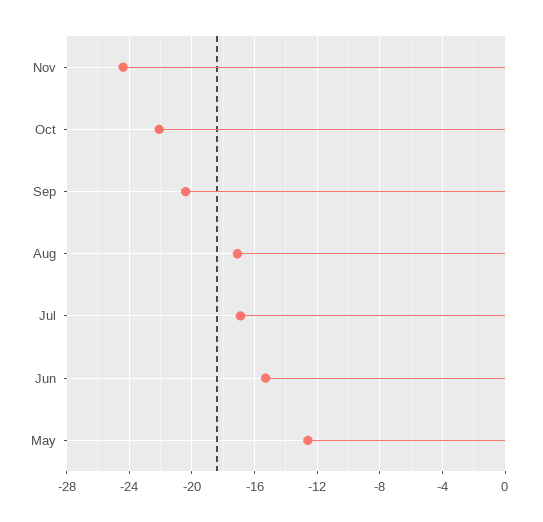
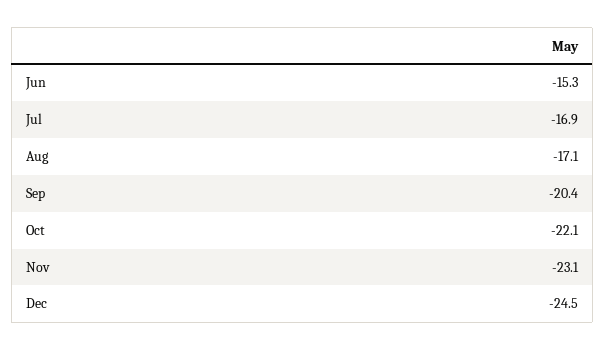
Nov: -24.5 -> -23.1
May: -12.5 -> none
Dec: none -> -24.5

